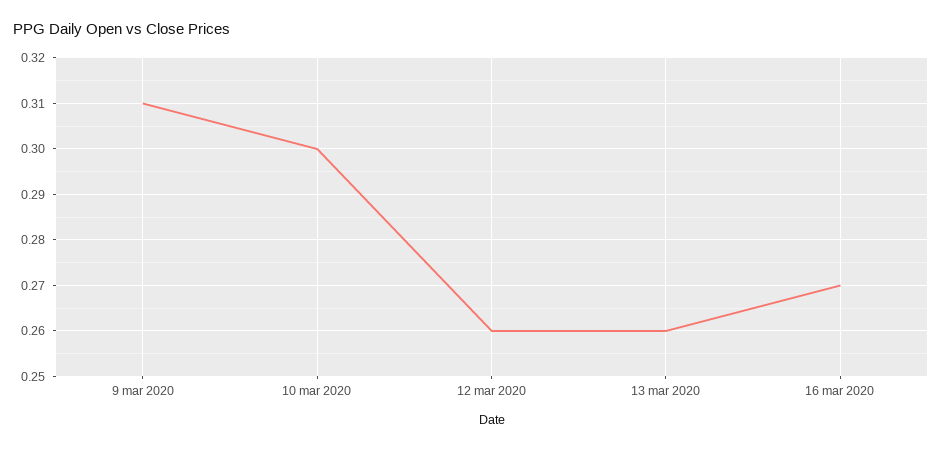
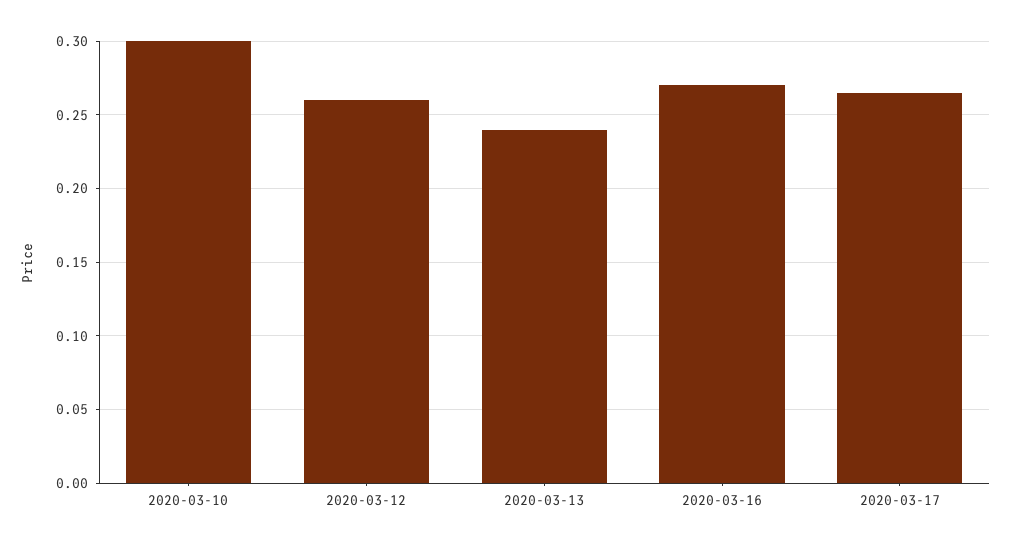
9 mar 2020: 0.31 -> none
13 mar 2020: 0.26 -> 0.24
2020-03-17: none -> 0.265

